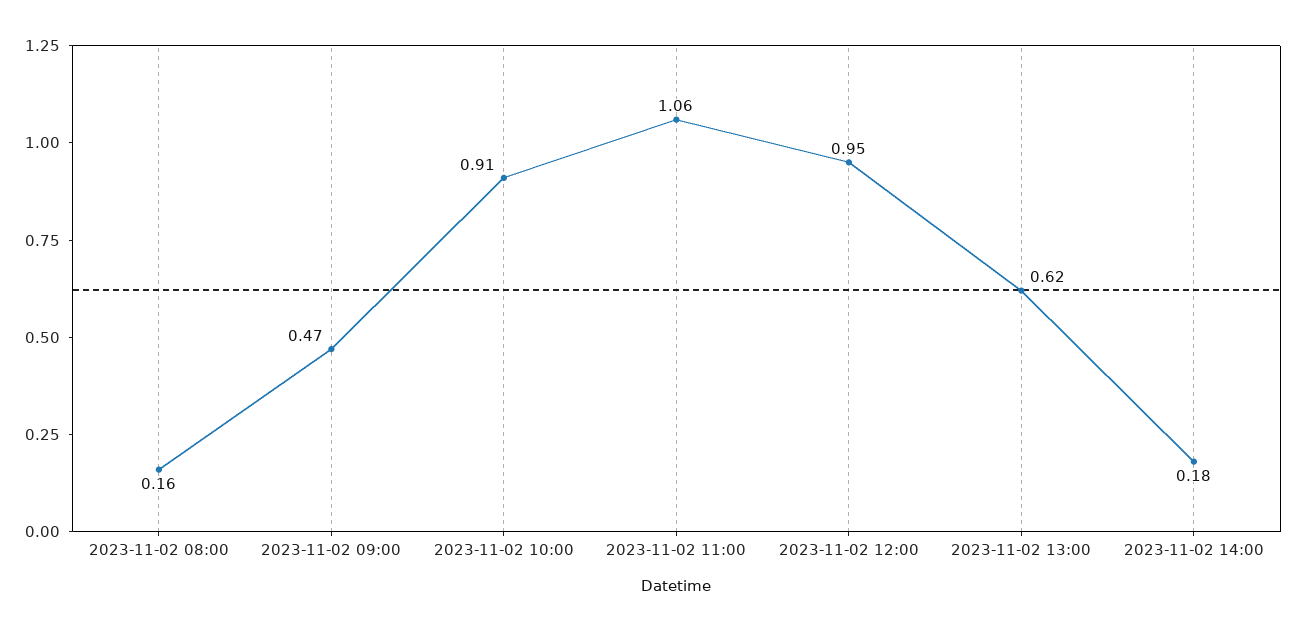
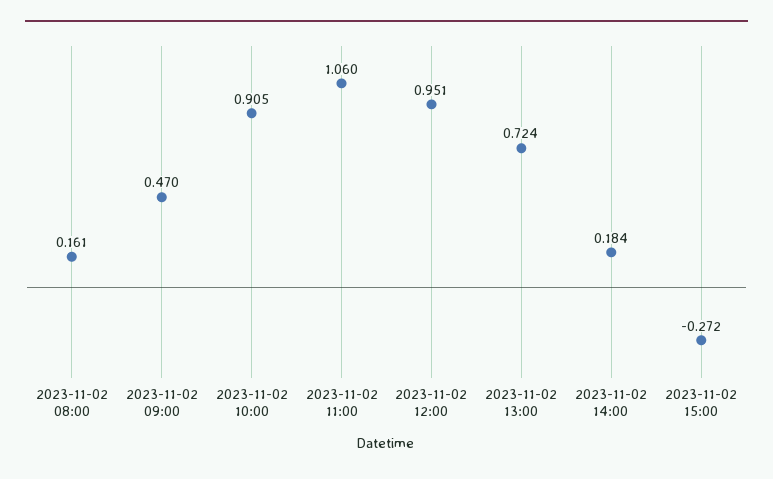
2023-11-02 13:00: 0.62 -> 0.724
2023-11-02 15:00: none -> -0.272

